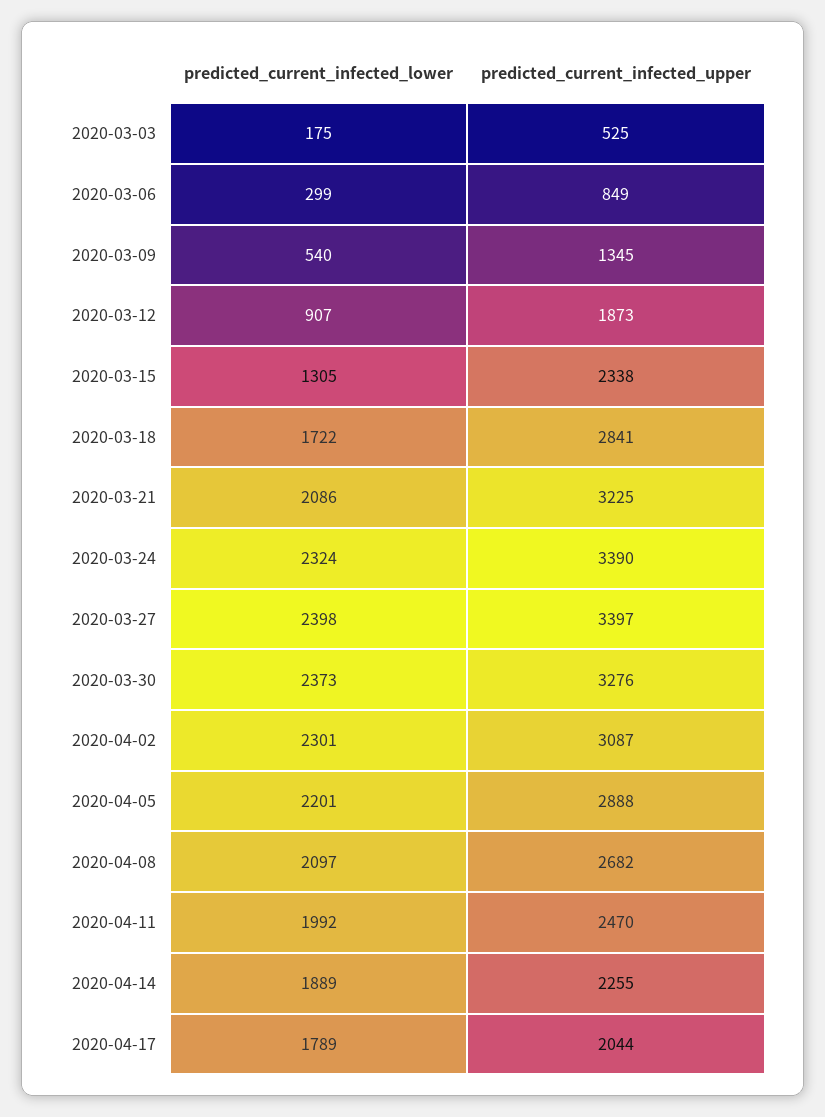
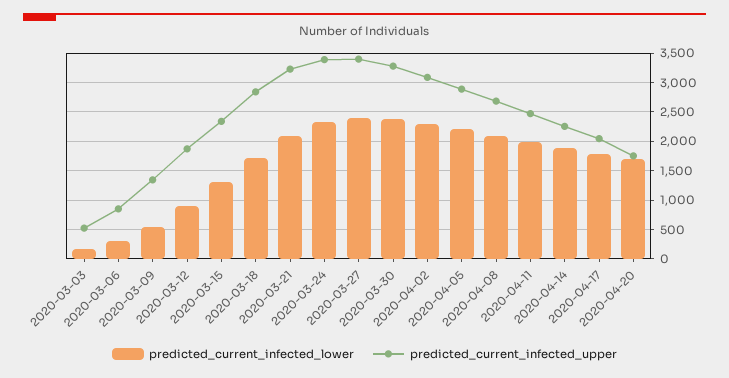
predicted_current_infected_lower, 2020-04-20: none -> 1750
predicted_current_infected_upper, 2020-04-20: none -> 1750

